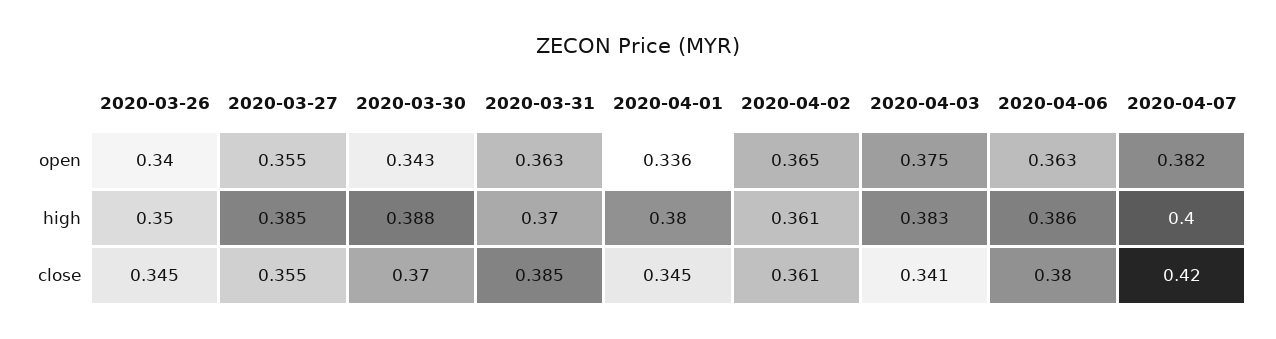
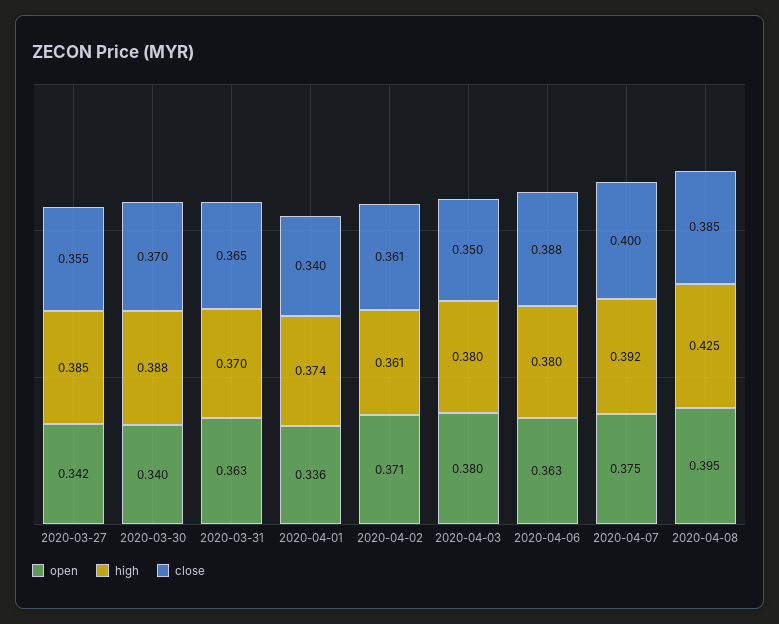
open, 2020-03-26: 0.34 -> none
open, 2020-03-27: 0.355 -> 0.342
open, 2020-03-30: 0.343 -> 0.34
open, 2020-04-02: 0.365 -> 0.371
open, 2020-04-03: 0.375 -> 0.38
open, 2020-04-07: 0.382 -> 0.375
high, 2020-03-26: 0.35 -> none
high, 2020-04-01: 0.38 -> 0.374
high, 2020-04-03: 0.383 -> 0.38
high, 2020-04-06: 0.386 -> 0.38
high, 2020-04-07: 0.4 -> 0.392
close, 2020-03-26: 0.345 -> none
close, 2020-03-31: 0.385 -> 0.365
close, 2020-04-01: 0.345 -> 0.34
close, 2020-04-03: 0.341 -> 0.35
close, 2020-04-06: 0.38 -> 0.388
close, 2020-04-07: 0.42 -> 0.4
open, 2020-04-08: none -> 0.395
high, 2020-04-08: none -> 0.425
close, 2020-04-08: none -> 0.385

